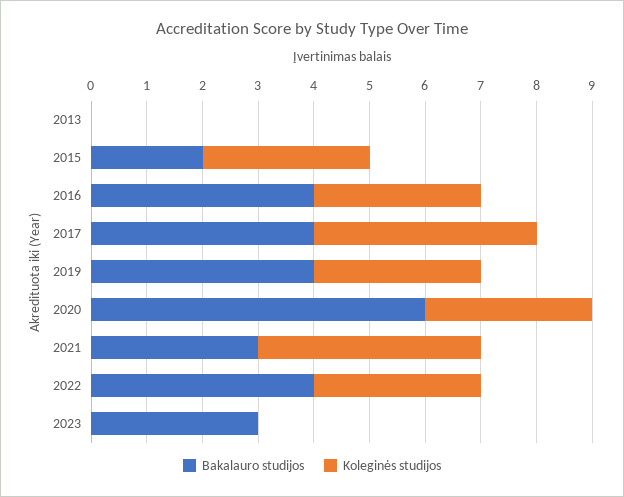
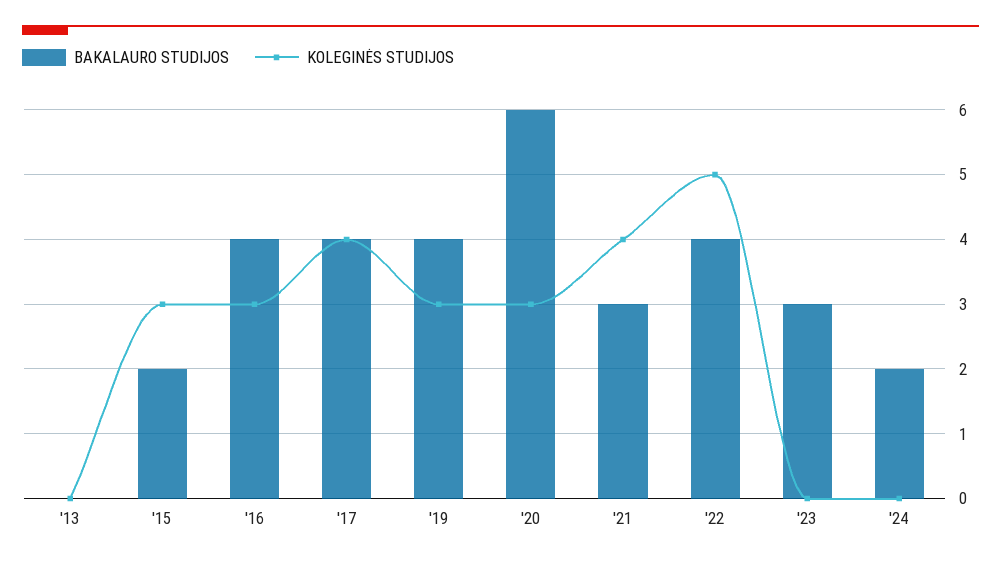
Koleginės studijos, 2022: 3 -> 5
Bakalauro studijos, '24: none -> 2
Koleginės studijos, '24: none -> 0

